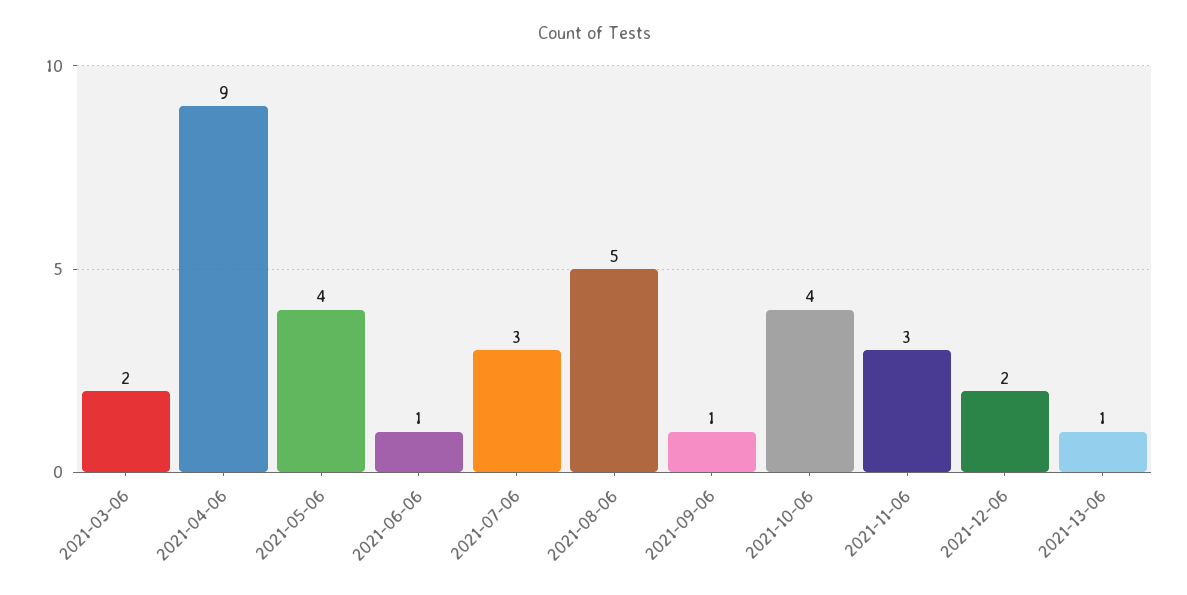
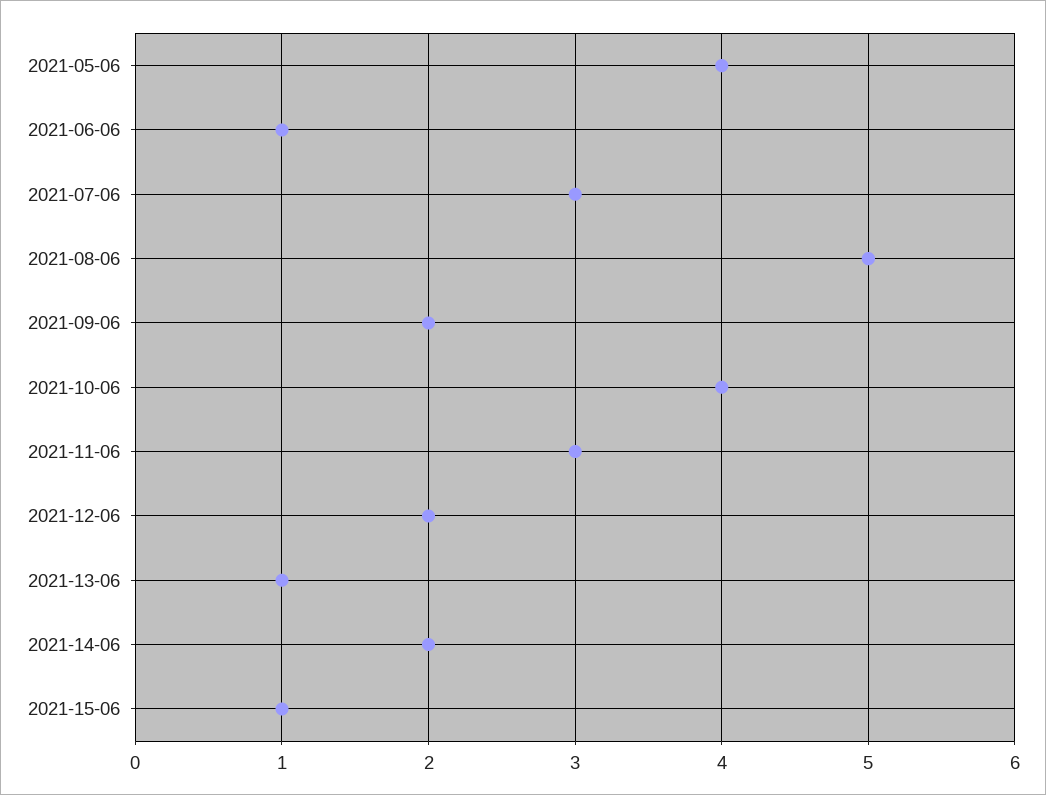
2021-03-06: 2 -> none
2021-04-06: 9 -> none
2021-09-06: 1 -> 2
2021-14-06: none -> 2
2021-15-06: none -> 1

